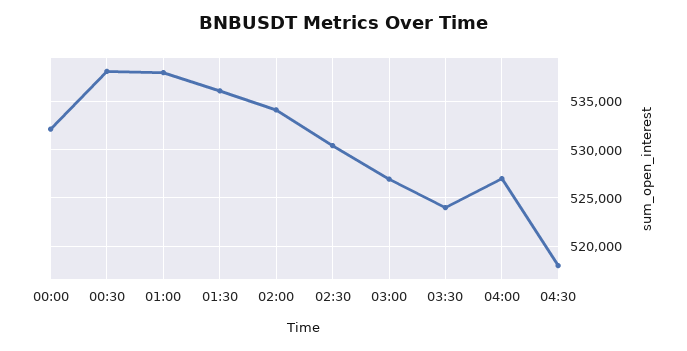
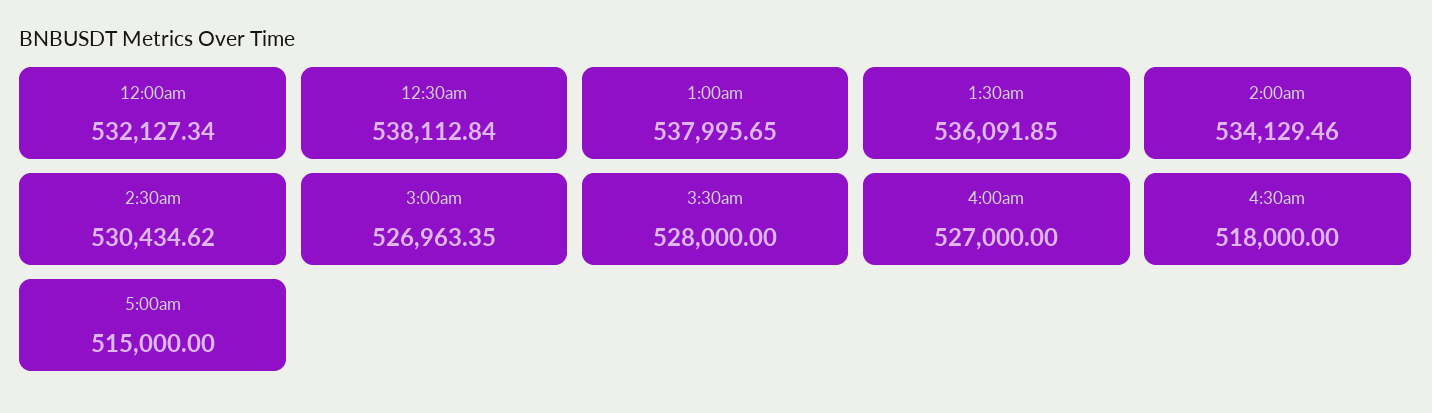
03:30: 524000 -> 528000
5:00am: none -> 515000

